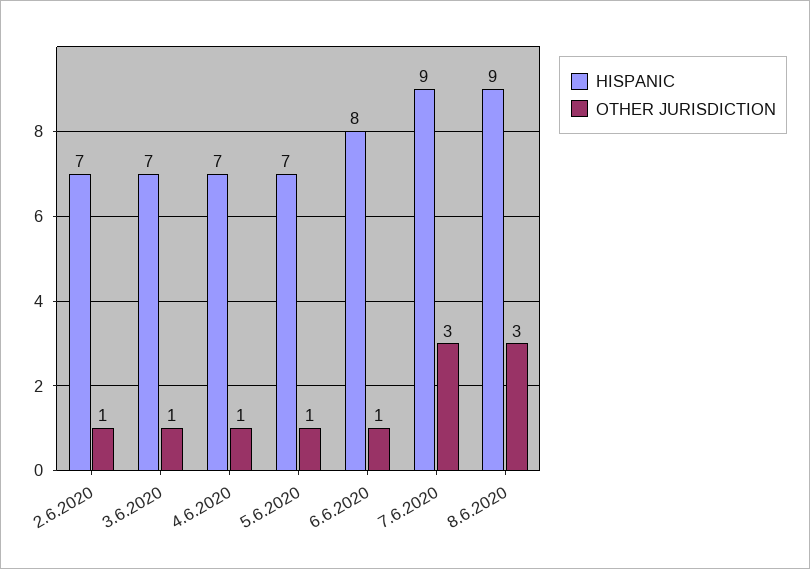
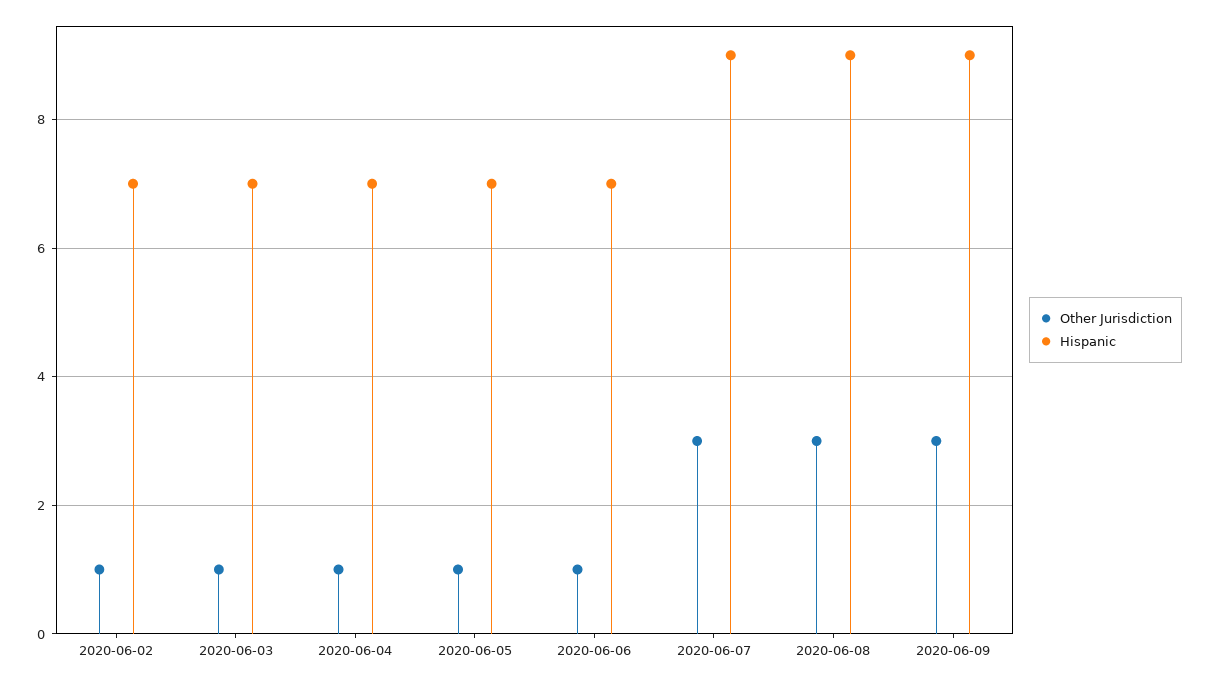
HISPANIC, 6.6.2020: 8 -> 7
OTHER JURISDICTION, 2020-06-09: none -> 3
HISPANIC, 2020-06-09: none -> 9

